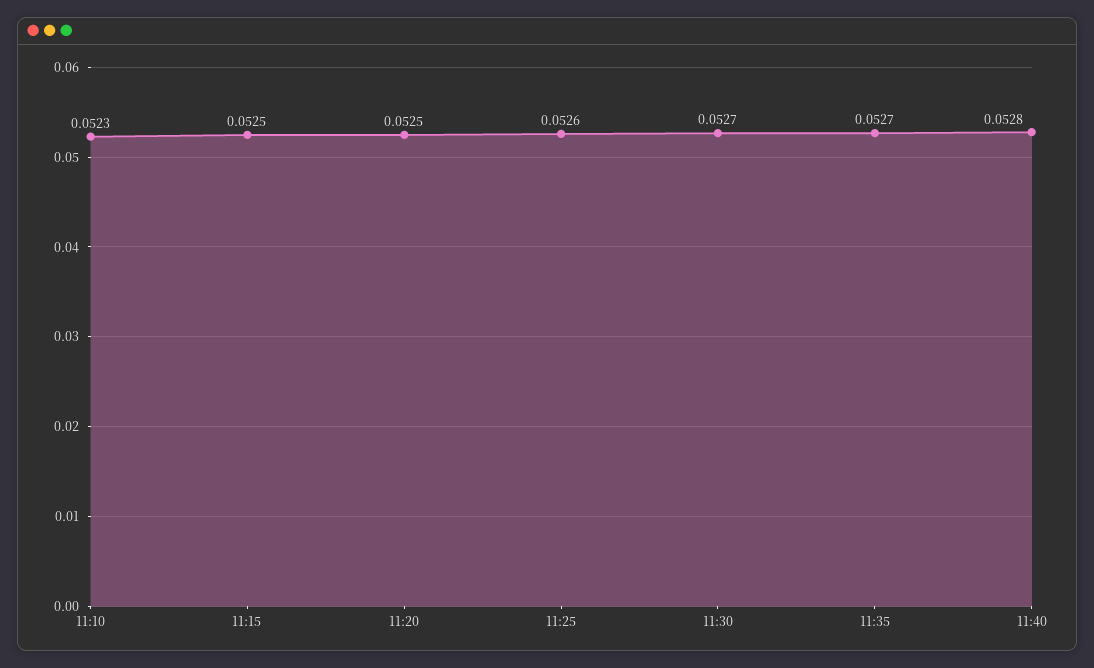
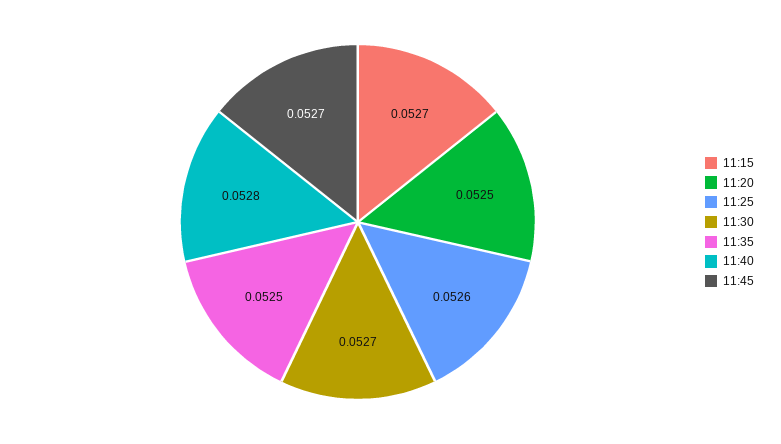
11:10: 0.0523 -> none
11:15: 0.0525 -> 0.0527
11:35: 0.0527 -> 0.0525
11:45: none -> 0.0527

